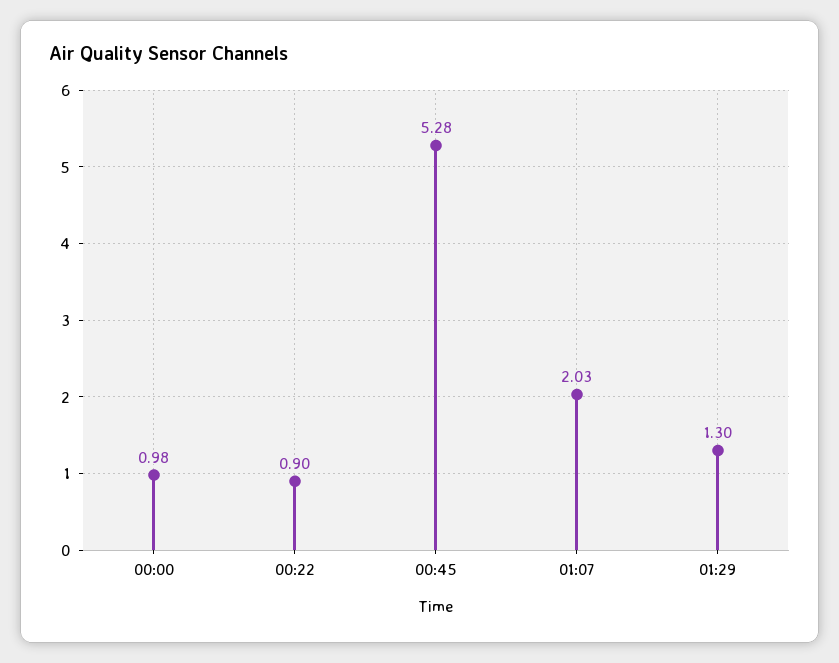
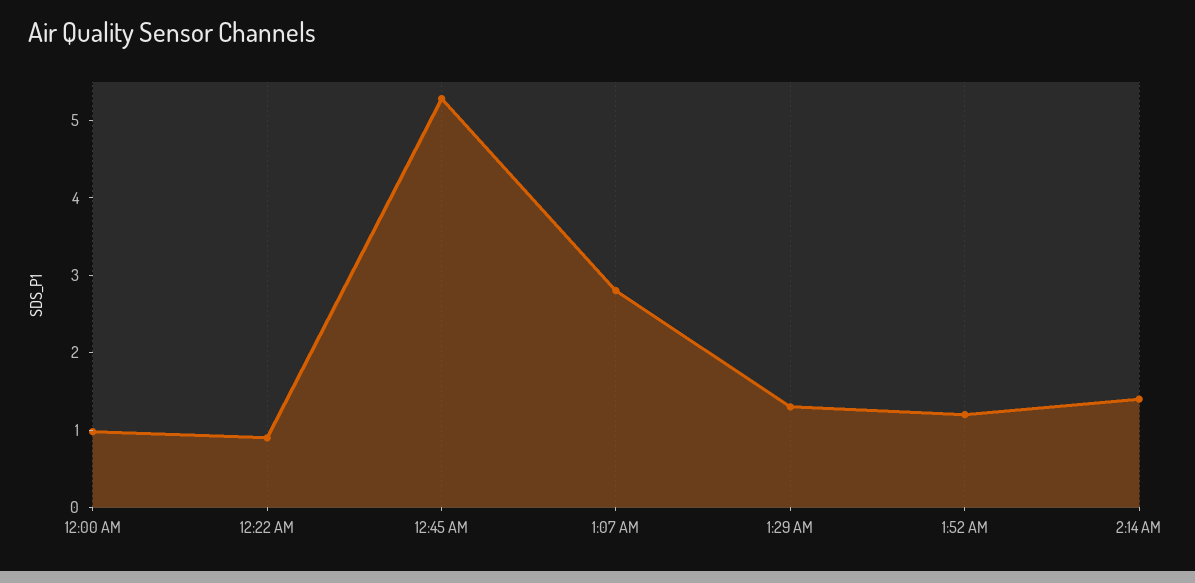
01:07: 2.03 -> 2.8
1:52 AM: none -> 1.2
2:14 AM: none -> 1.4

